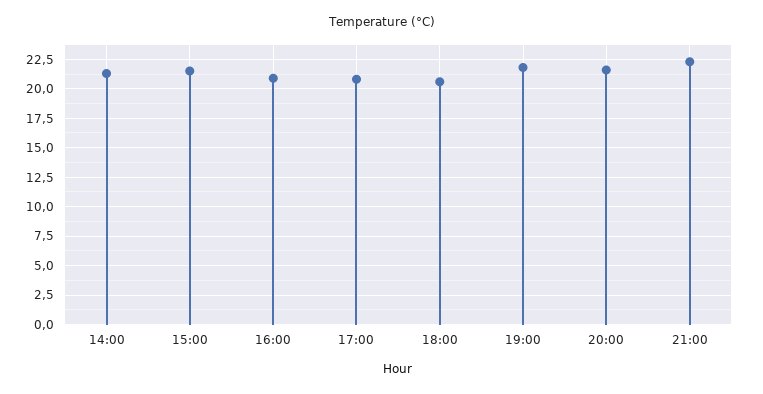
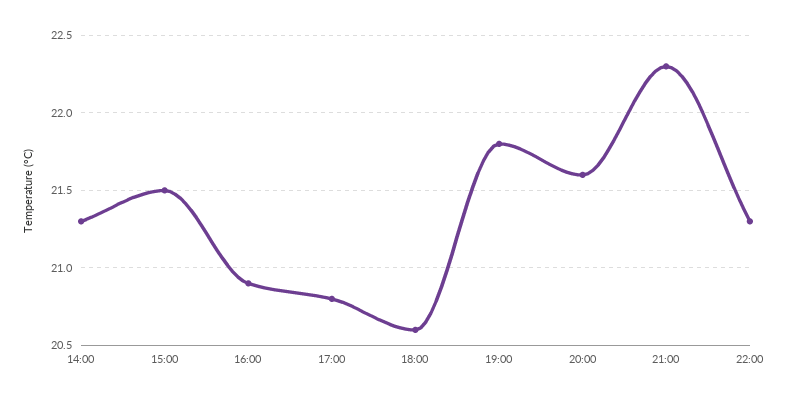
22:00: none -> 21.3

